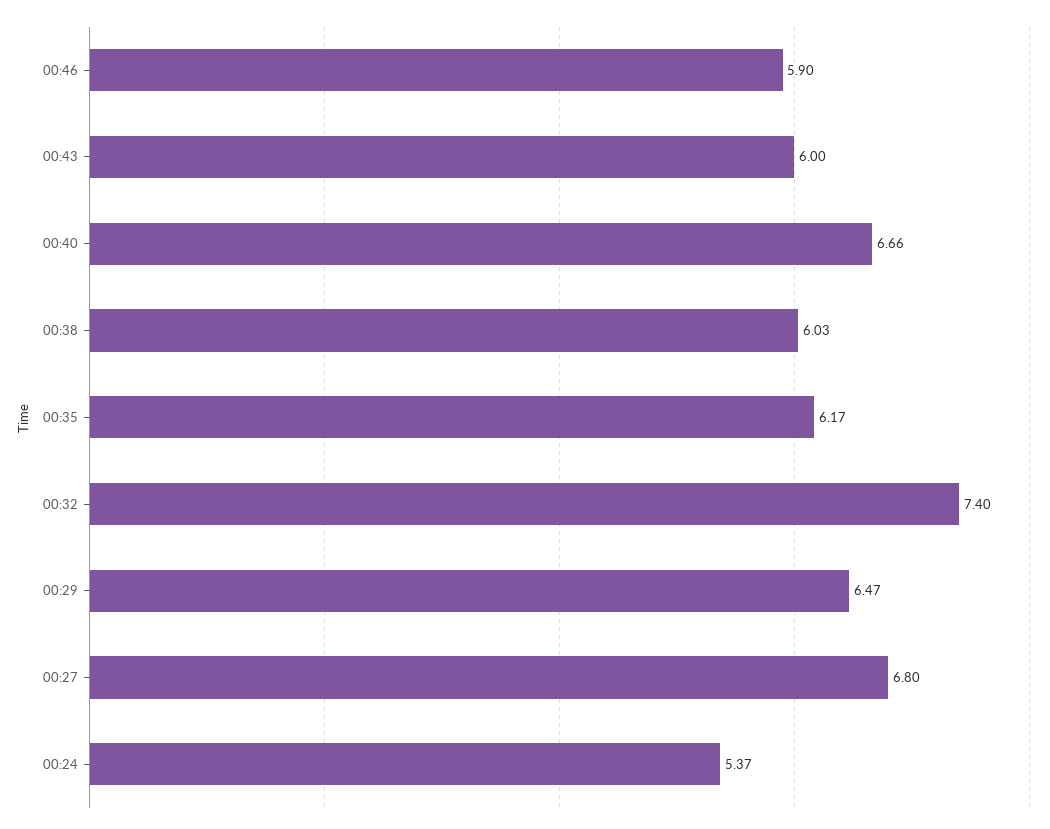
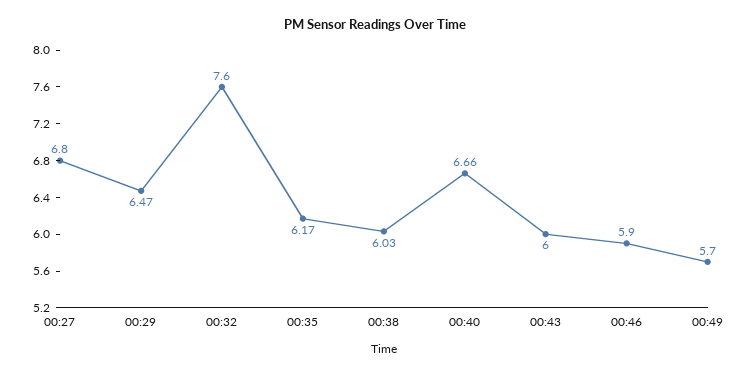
00:32: 7.4 -> 7.6
00:24: 5.37 -> none
00:49: none -> 5.7

